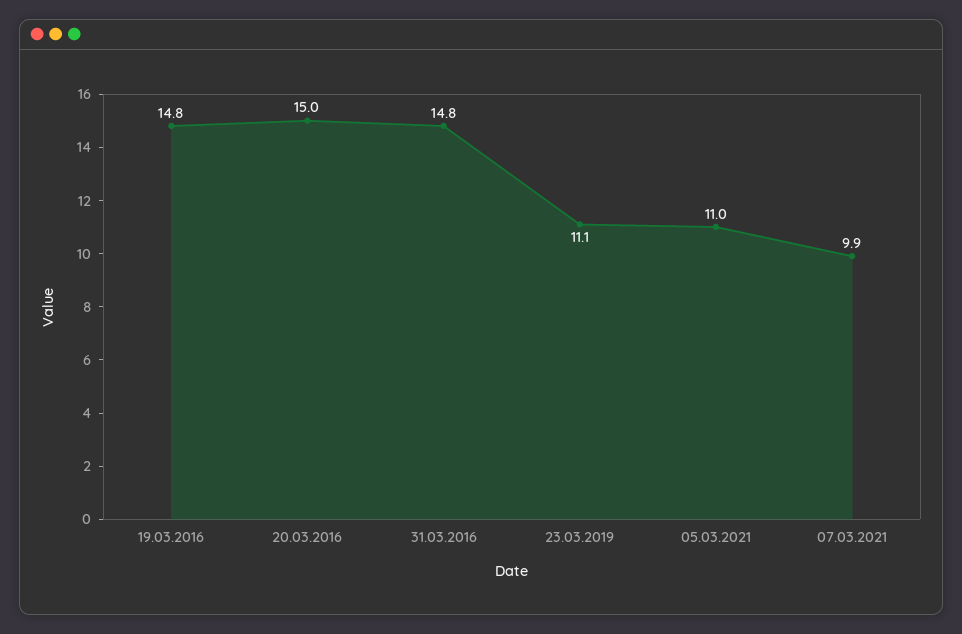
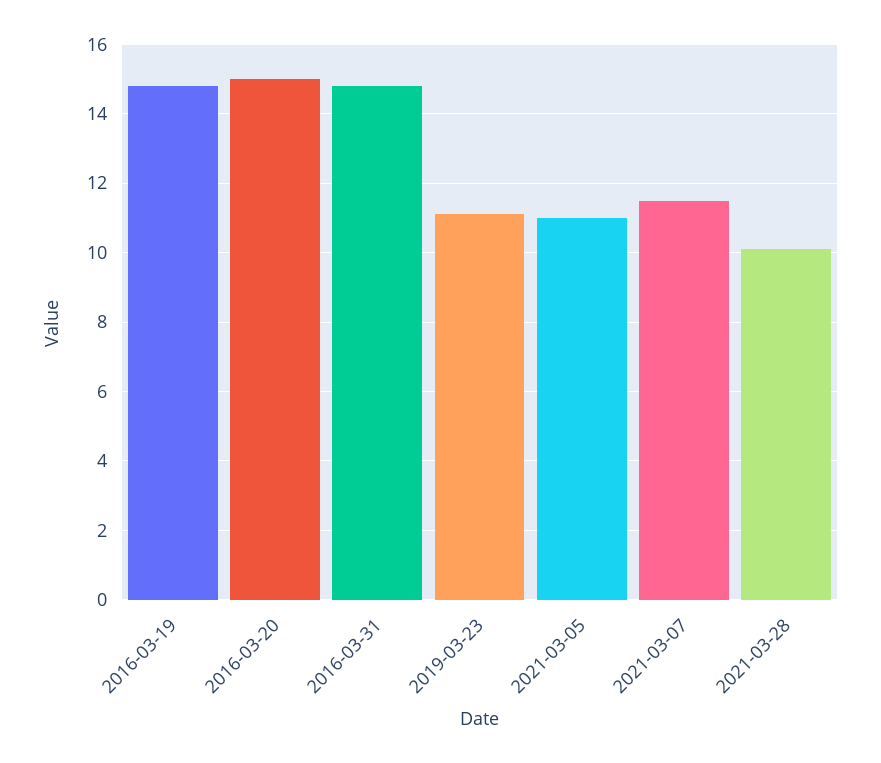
07.03.2021: 9.9 -> 11.5
2021-03-28: none -> 10

